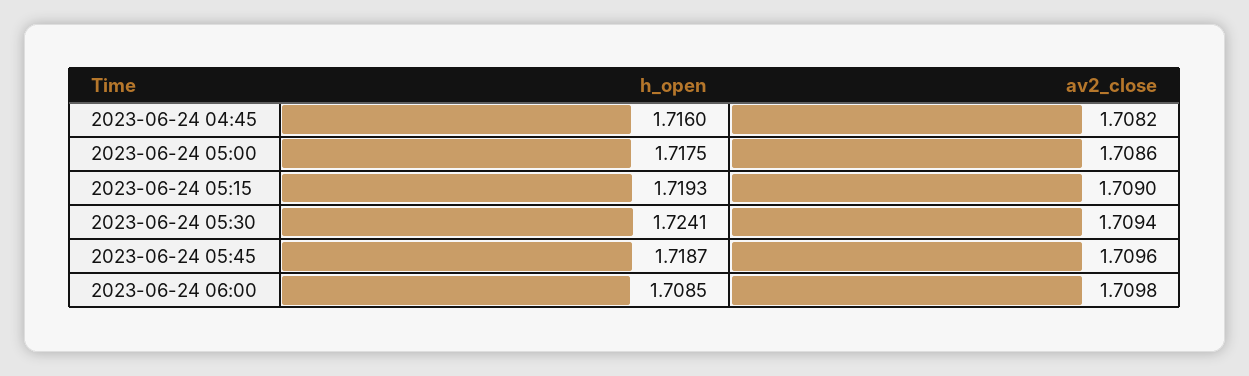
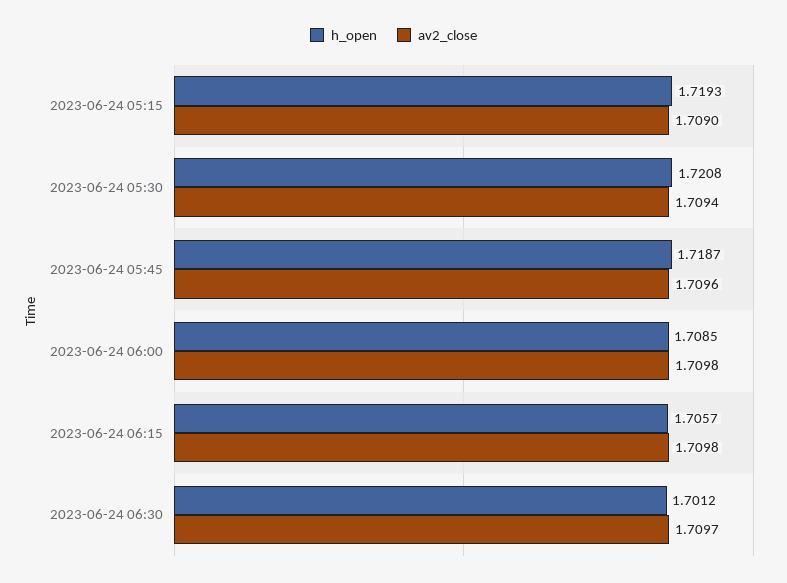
h_open, 2023-06-24 04:45: 1.716 -> none
av2_close, 2023-06-24 04:45: 1.7082 -> none
h_open, 2023-06-24 05:00: 1.7175 -> none
av2_close, 2023-06-24 05:00: 1.7086 -> none
h_open, 2023-06-24 05:30: 1.7241 -> 1.7208
h_open, 2023-06-24 06:15: none -> 1.7057
av2_close, 2023-06-24 06:15: none -> 1.7098
h_open, 2023-06-24 06:30: none -> 1.7012
av2_close, 2023-06-24 06:30: none -> 1.7097

